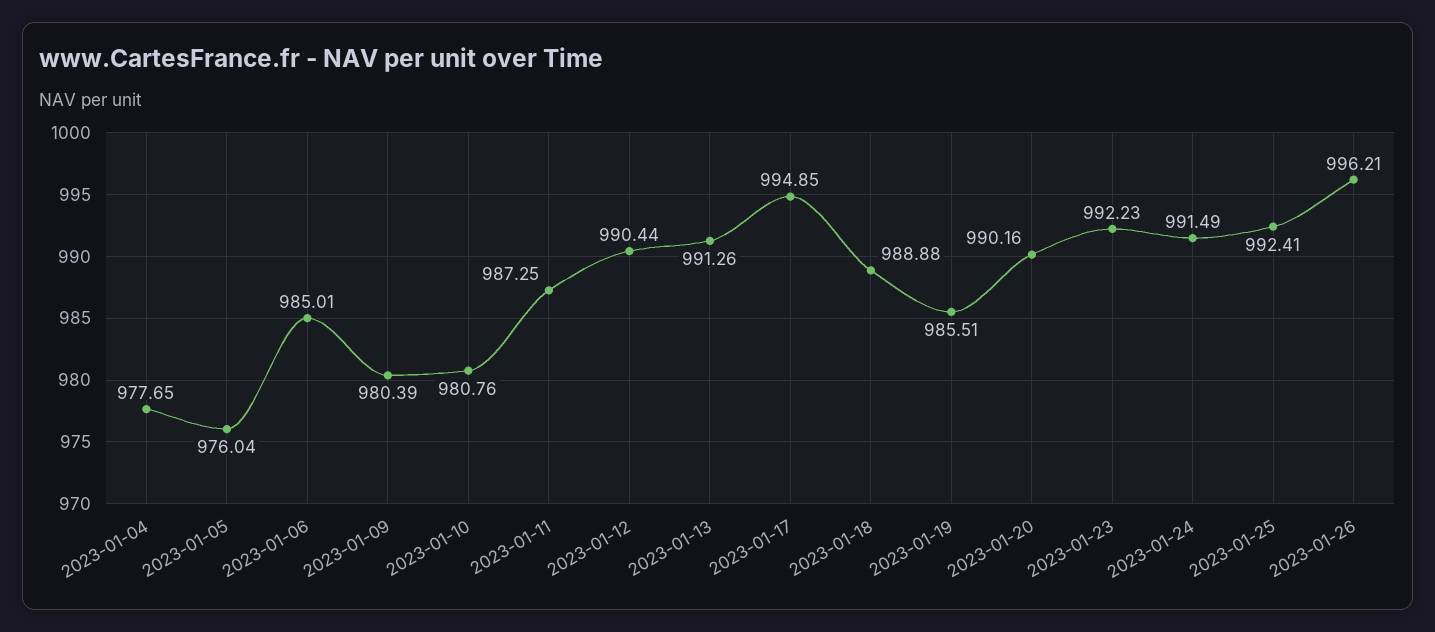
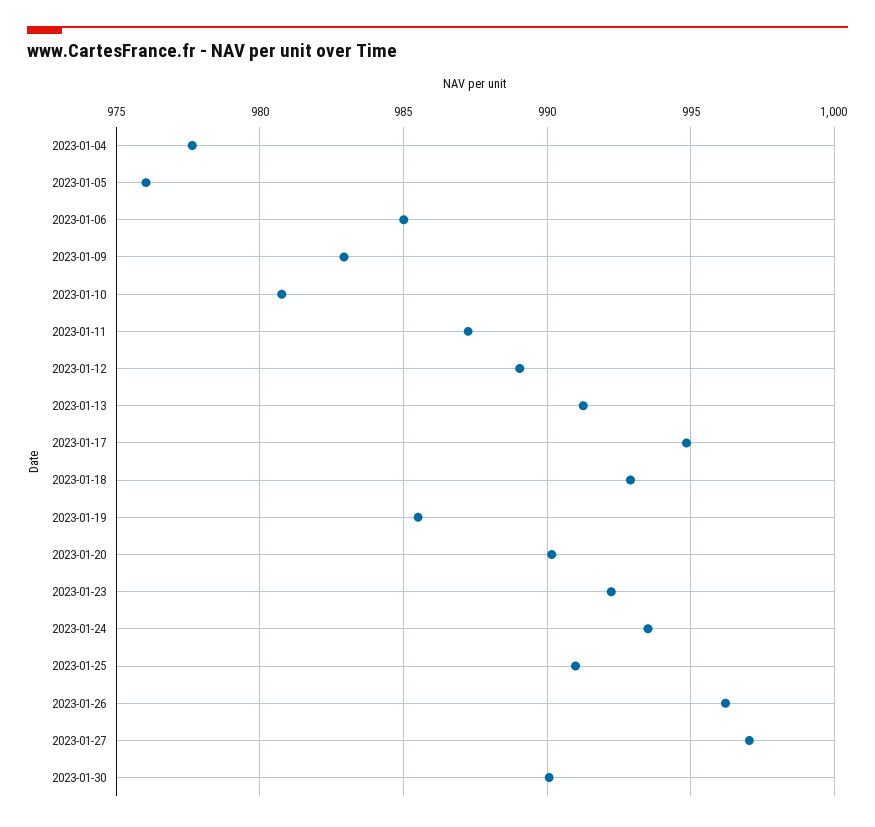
2023-01-09: 980.39 -> 983
2023-01-12: 990.44 -> 989
2023-01-18: 988.88 -> 993
2023-01-24: 991.49 -> 993.5
2023-01-25: 992.41 -> 991
2023-01-27: none -> 997
2023-01-30: none -> 990

